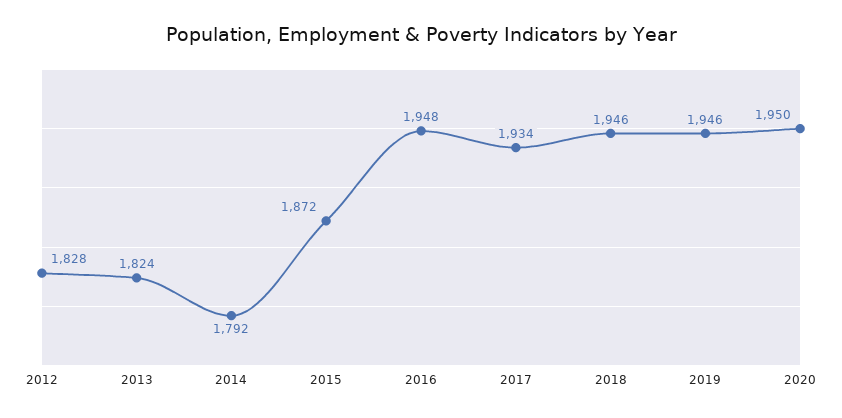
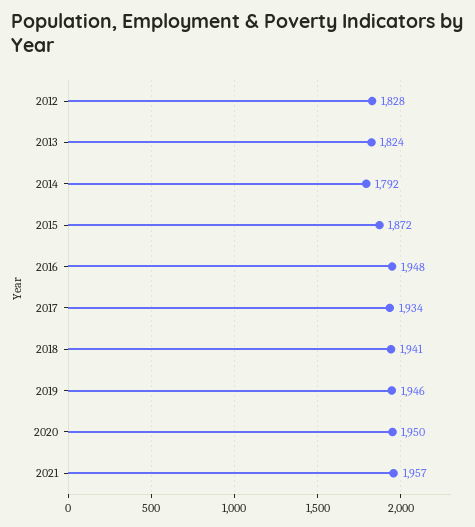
2018: 1946 -> 1941
2021: none -> 1957

